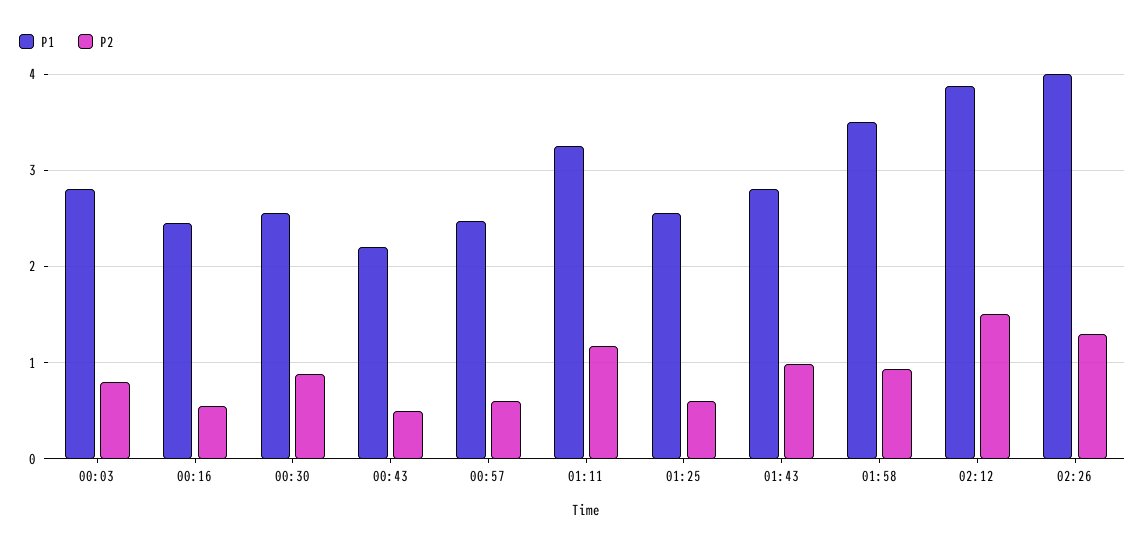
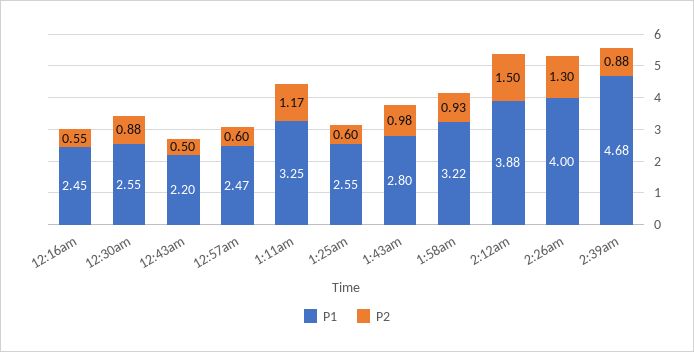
P1, 00:03: 2.8 -> none
P2, 00:03: 0.8 -> none
P1, 01:58: 3.5 -> 3.22
P1, 2:39am: none -> 4.68
P2, 2:39am: none -> 0.88

